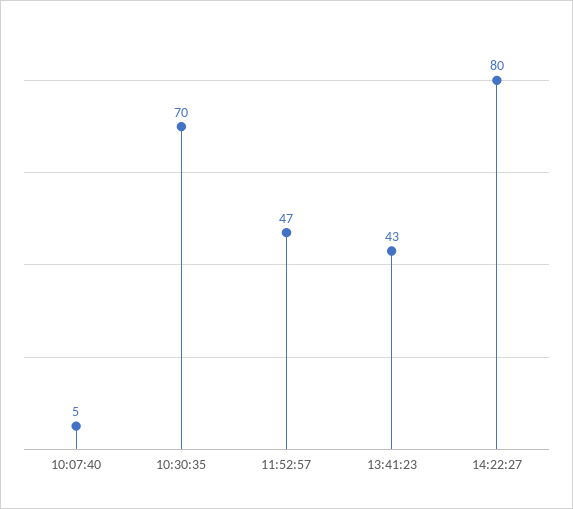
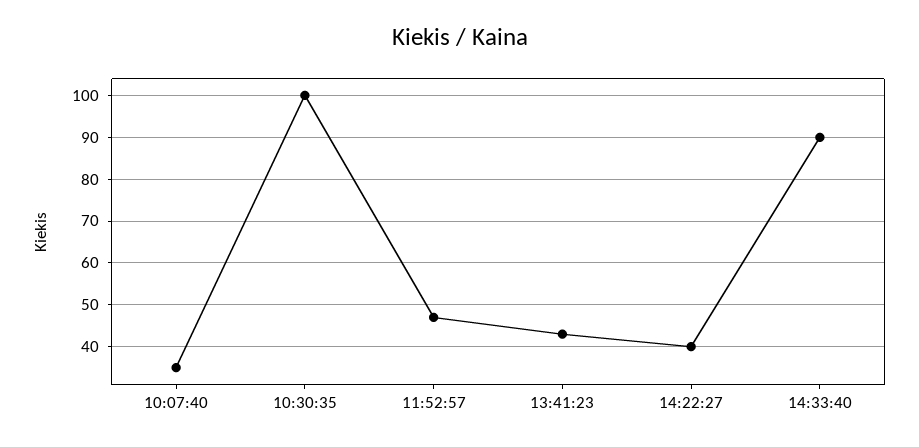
10:07:40: 5 -> 35
10:30:35: 70 -> 100
14:22:27: 80 -> 40
14:33:40: none -> 90

